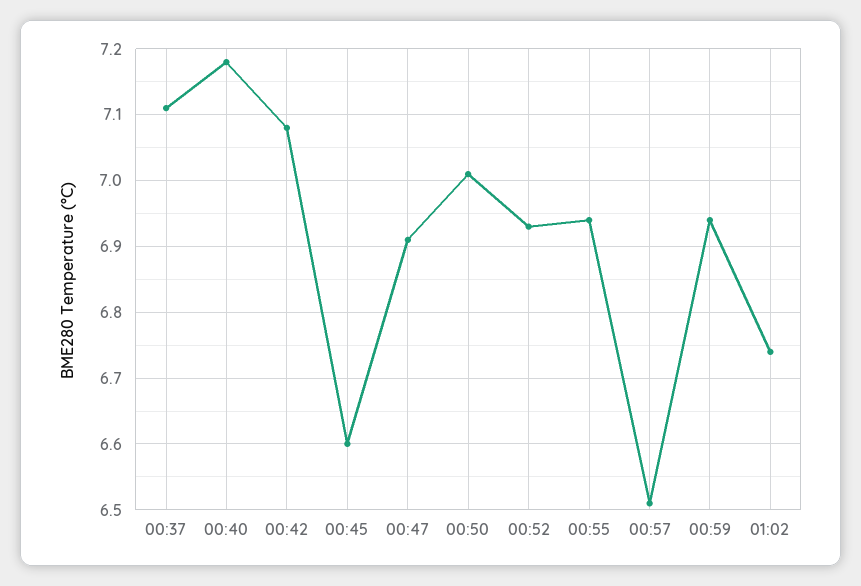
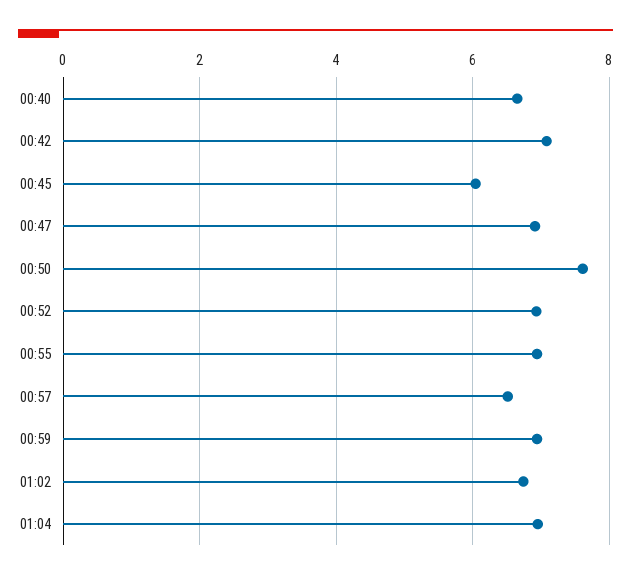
00:37: 7.11 -> none
00:40: 7.18 -> 6.6
00:45: 6.6 -> 6
00:50: 7.01 -> 7.6
01:04: none -> 7

